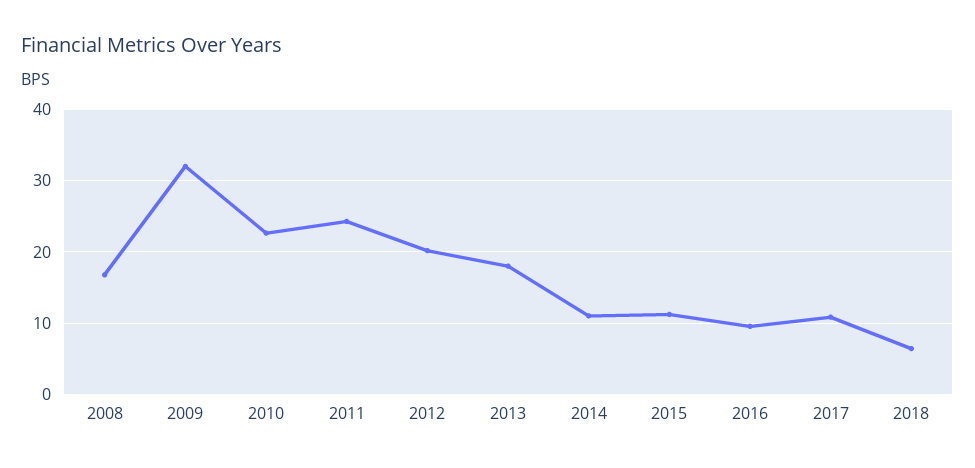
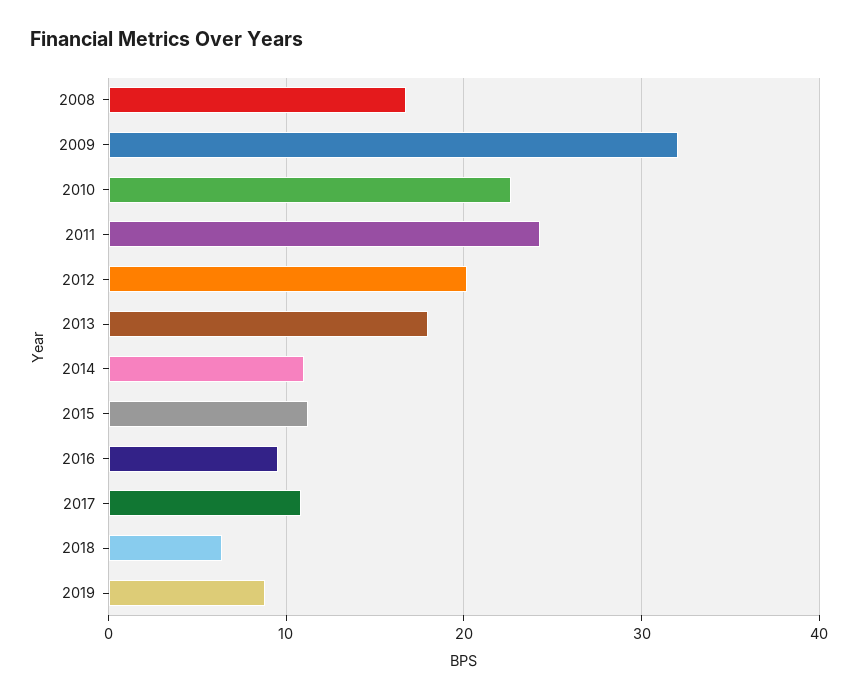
2019: none -> 9

